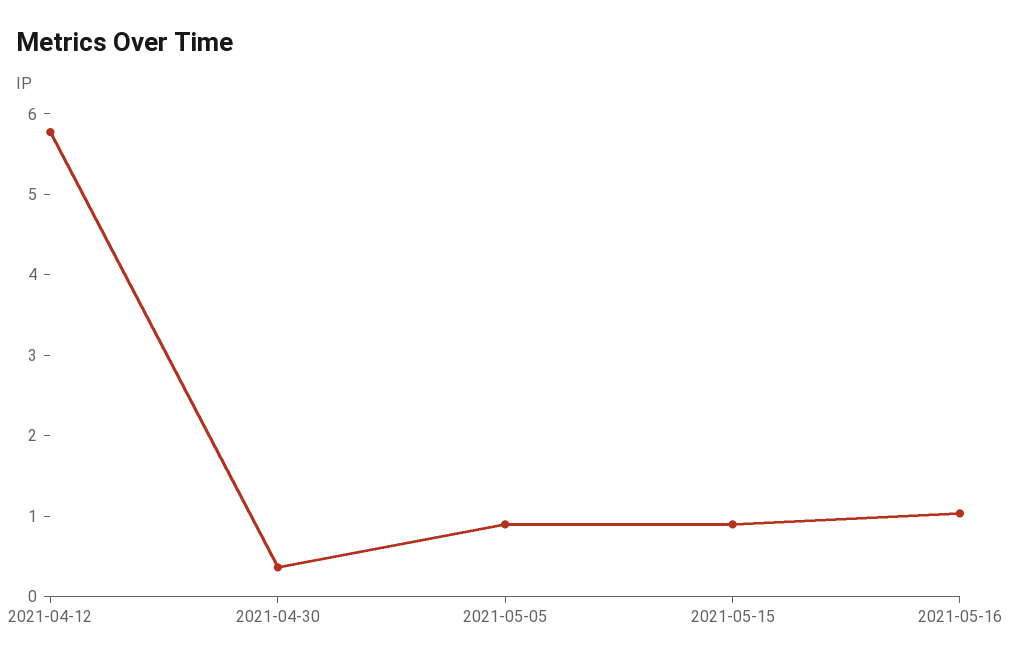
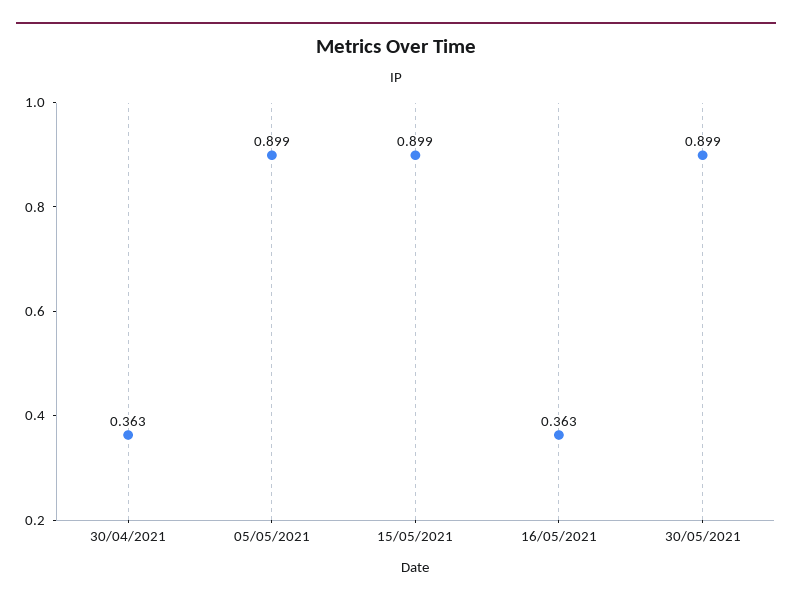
2021-04-12: 5.8 -> none
2021-05-16: 1 -> 0.363
30/05/2021: none -> 0.899

